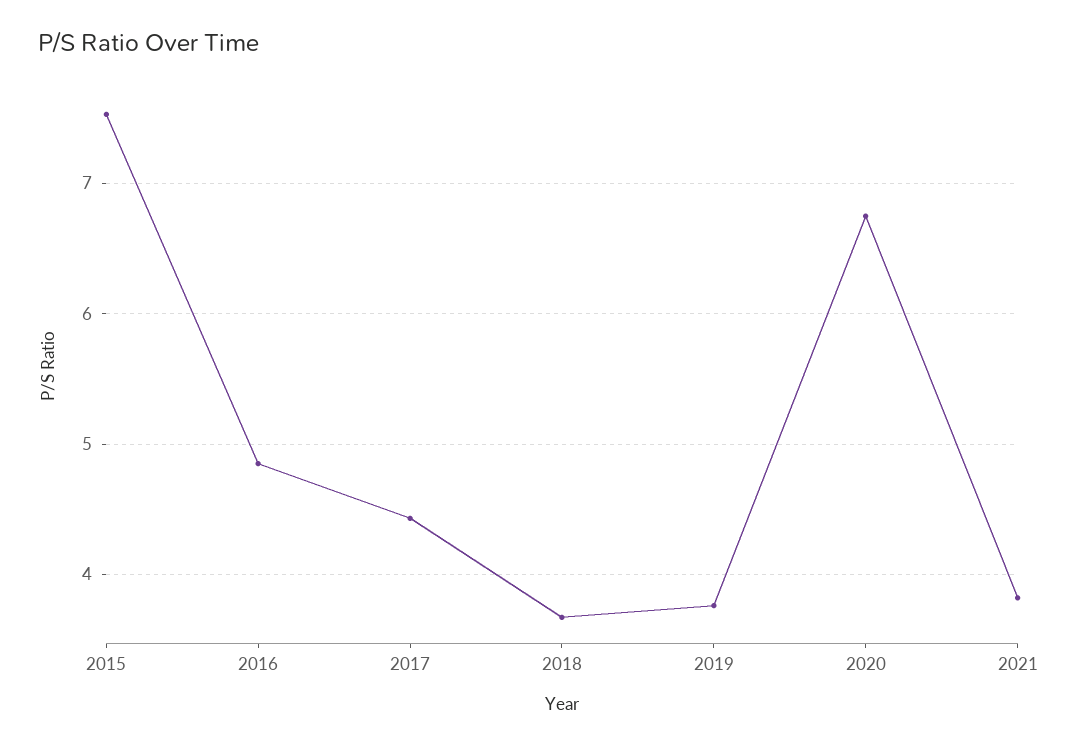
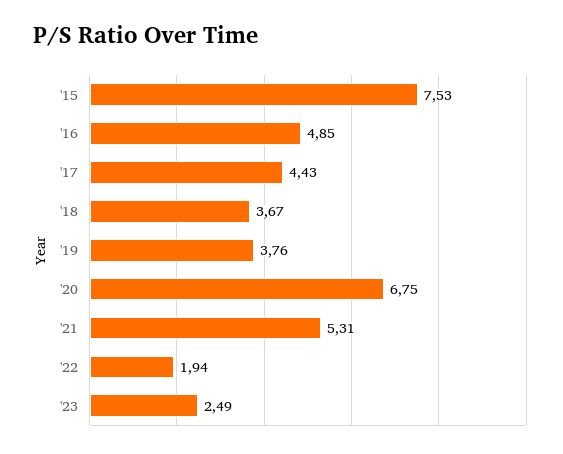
2021: 3.8 -> 5.31
'22: none -> 1.94
'23: none -> 2.49

